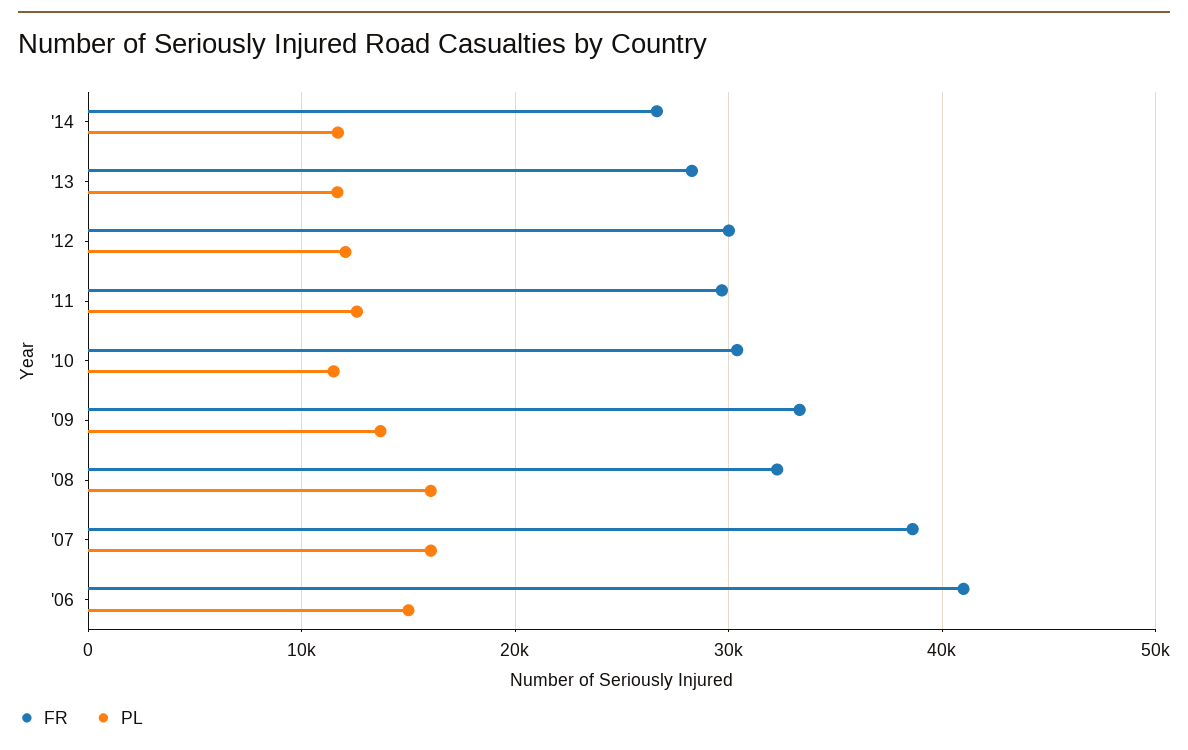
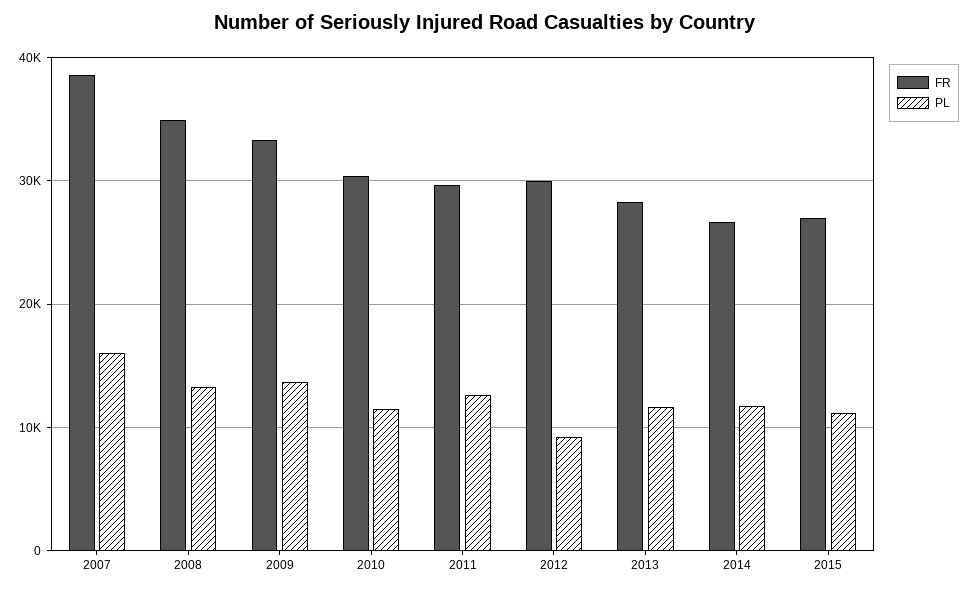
PL, '12: 12000 -> 9000
FR, '08: 32000 -> 35000
PL, '08: 16000 -> 13000
FR, '06: 41000 -> none
PL, '06: 15000 -> none
FR, 2015: none -> 27000
PL, 2015: none -> 11000

